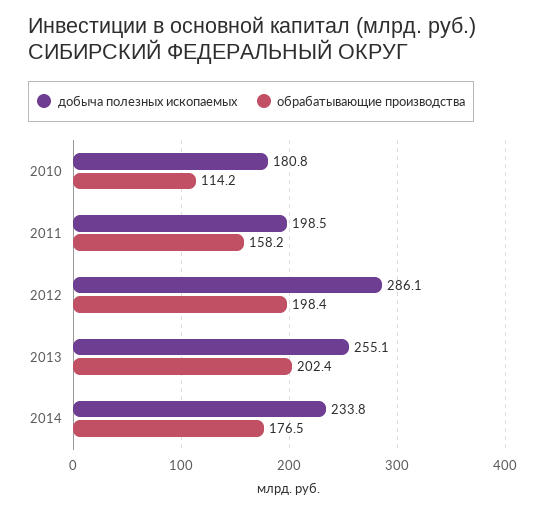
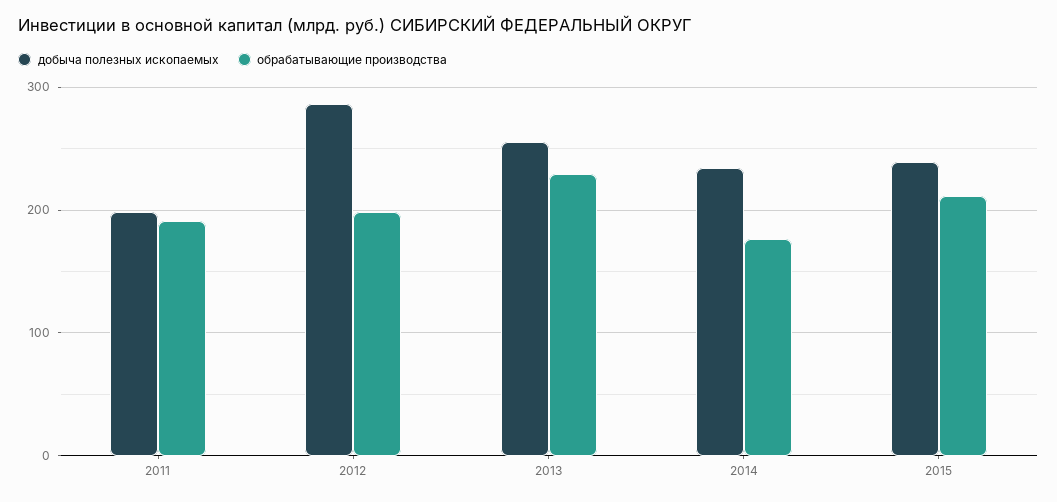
добыча полезных ископаемых, 2010: 180.8 -> none
обрабатывающие производства, 2010: 114.2 -> none
обрабатывающие производства, 2011: 158.2 -> 190
обрабатывающие производства, 2013: 202.4 -> 230
добыча полезных ископаемых, 2015: none -> 240
обрабатывающие производства, 2015: none -> 210

